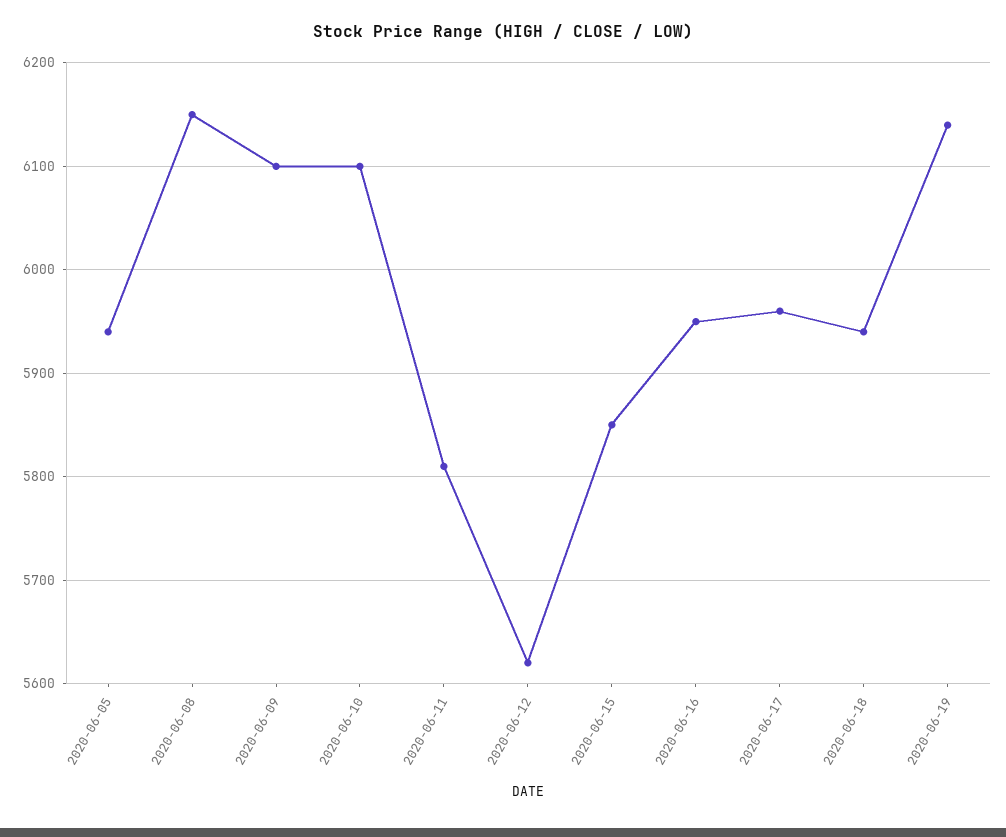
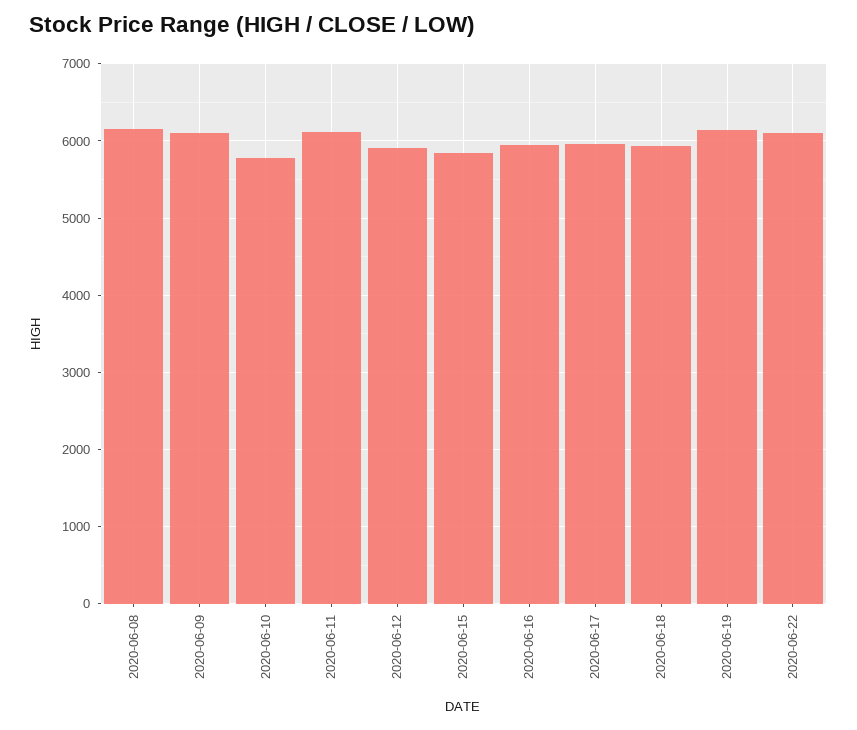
2020-06-05: 5940 -> none
2020-06-10: 6100 -> 5800
2020-06-11: 5810 -> 6100
2020-06-12: 5620 -> 5900
2020-06-22: none -> 6100

